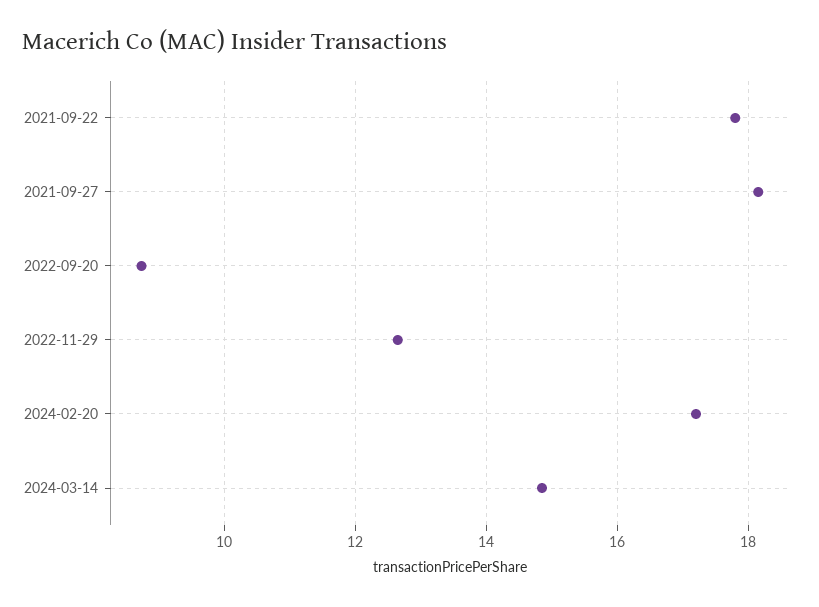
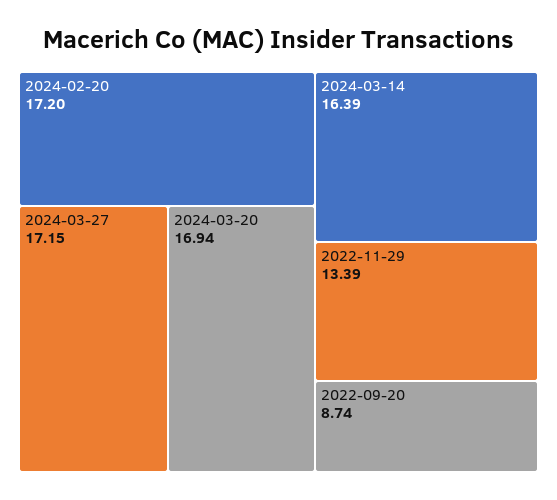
2021-09-22: 17.8 -> none
2021-09-27: 18.2 -> none
2022-11-29: 12.6 -> 13.39
2024-03-14: 14.8 -> 16.39
2024-03-27: none -> 17.15
2024-03-20: none -> 16.94

